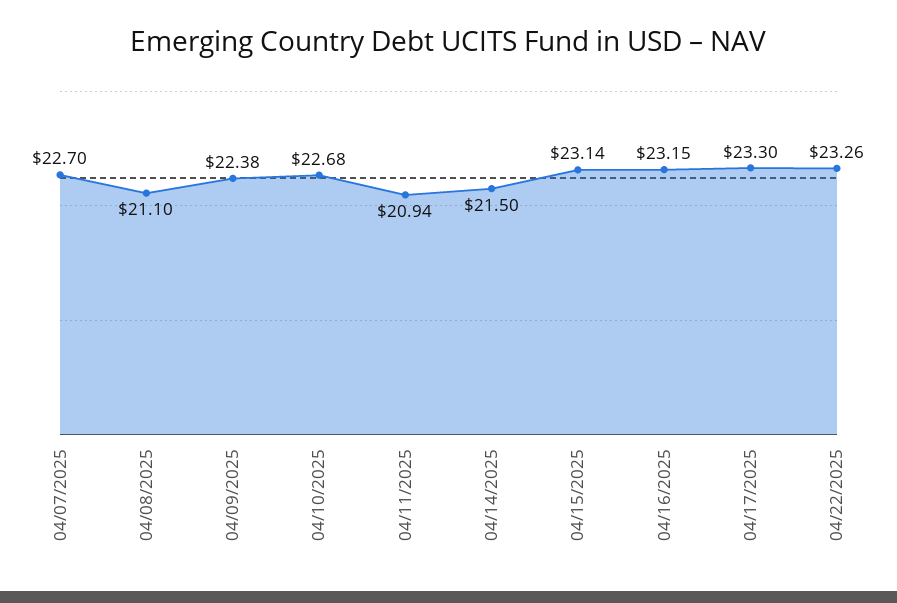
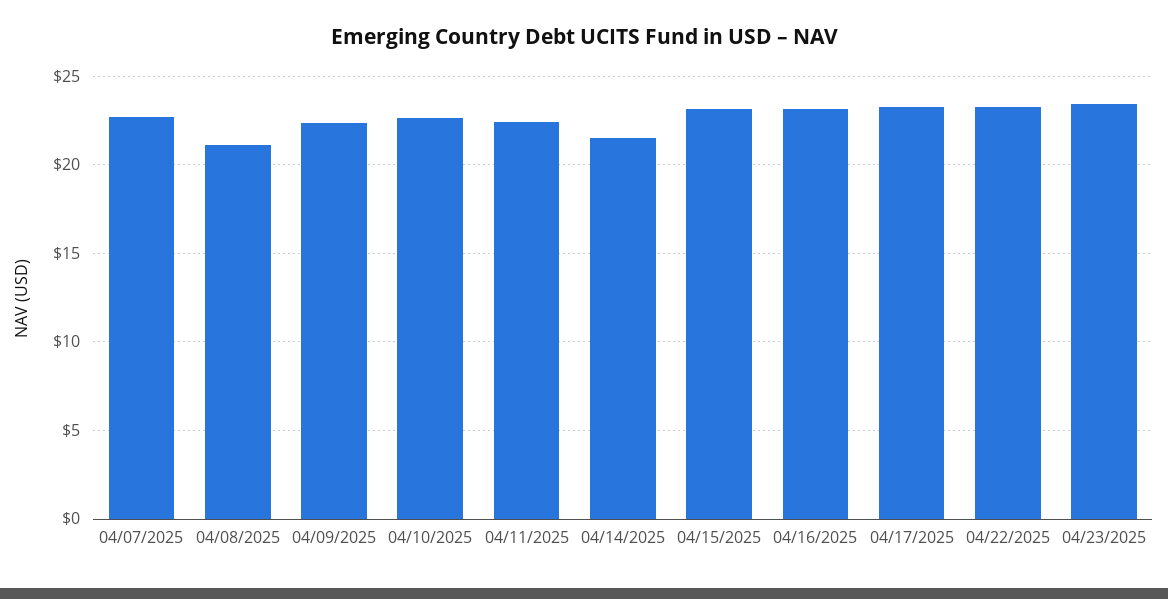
04/11/2025: 20.94 -> 22.5
04/23/2025: none -> 23.5

